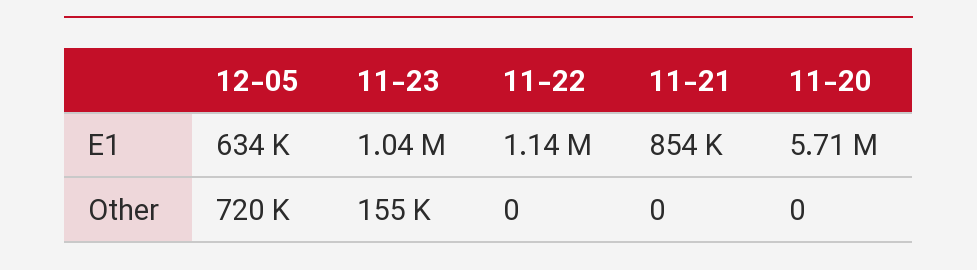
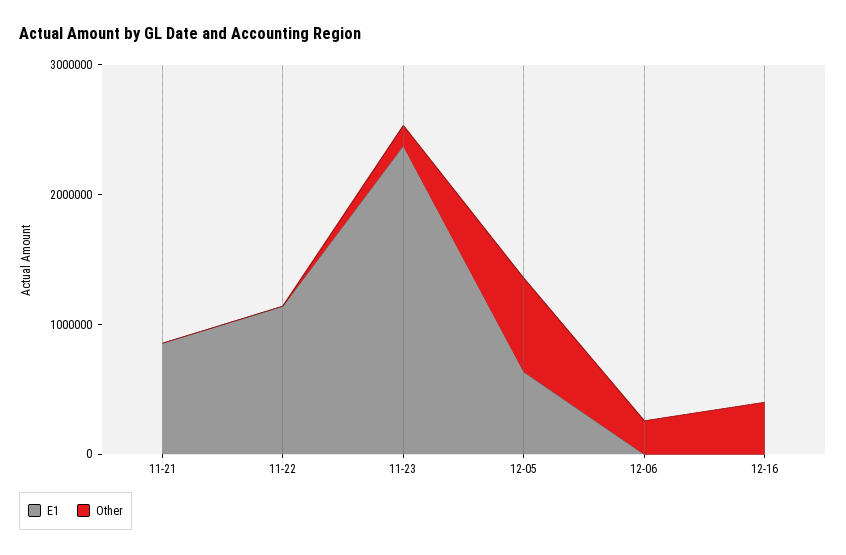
E1, 11-23: 1040000 -> 2400000
E1, 11-20: 5710000 -> none
Other, 11-20: 0 -> none
E1, 12-06: none -> 0
Other, 12-06: none -> 200000
E1, 12-16: none -> 0
Other, 12-16: none -> 400000

